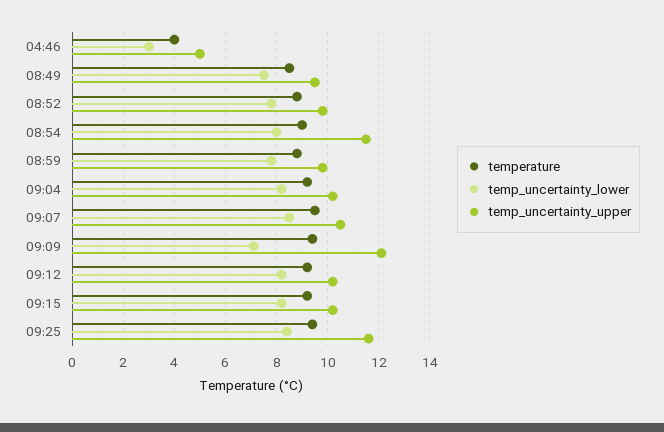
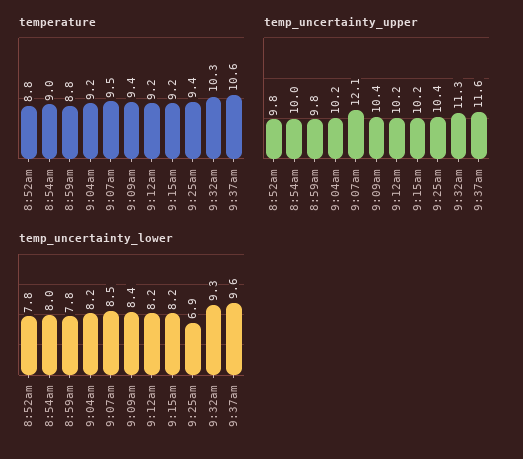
temperature, 04:46: 4 -> none
temp_uncertainty_lower, 04:46: 3 -> none
temp_uncertainty_upper, 04:46: 5 -> none
temperature, 08:49: 8.5 -> none
temp_uncertainty_lower, 08:49: 7.5 -> none
temp_uncertainty_upper, 08:49: 9.5 -> none
temp_uncertainty_upper, 08:54: 11.5 -> 10
temp_uncertainty_upper, 09:07: 10.5 -> 12.1
temp_uncertainty_lower, 09:09: 7 -> 8.4
temp_uncertainty_upper, 09:09: 12 -> 10.4
temp_uncertainty_lower, 09:25: 8.5 -> 6.9
temp_uncertainty_upper, 09:25: 11.5 -> 10.4
temperature, 9:32am: none -> 10.3
temperature, 9:37am: none -> 10.6
temp_uncertainty_upper, 9:32am: none -> 11.3
temp_uncertainty_upper, 9:37am: none -> 11.6
temp_uncertainty_lower, 9:32am: none -> 9.3
temp_uncertainty_lower, 9:37am: none -> 9.6

